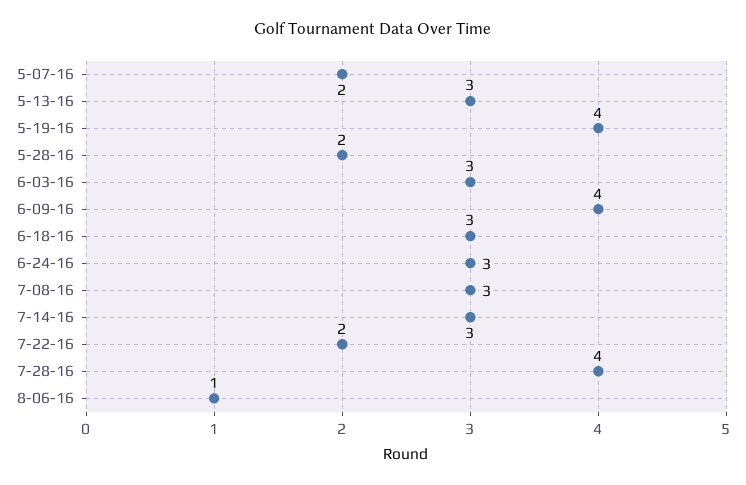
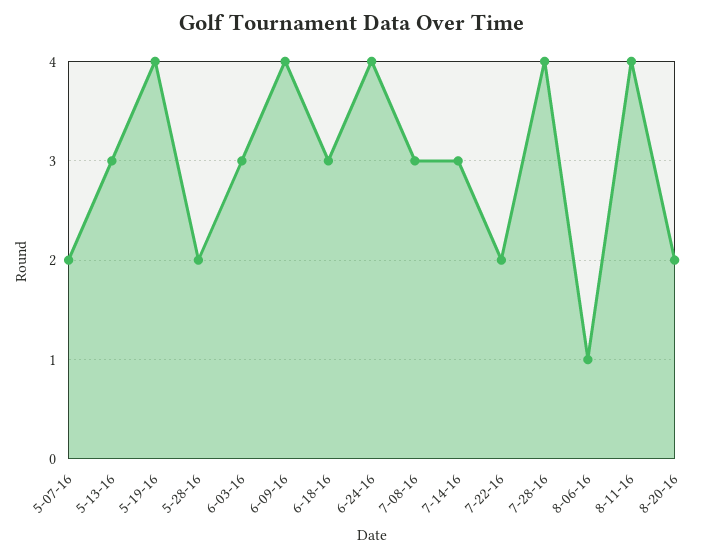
6-24-16: 3 -> 4
8-11-16: none -> 4
8-20-16: none -> 2

